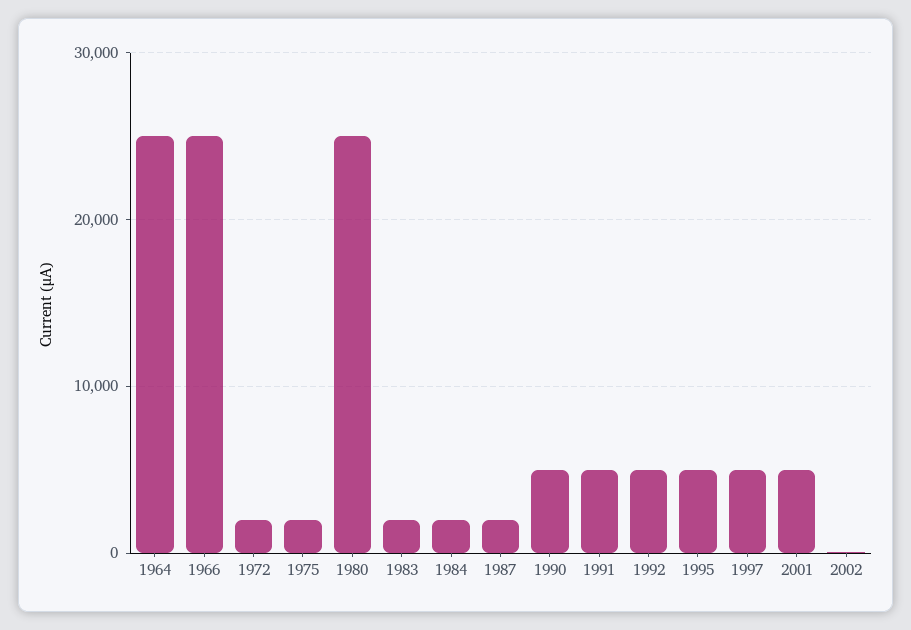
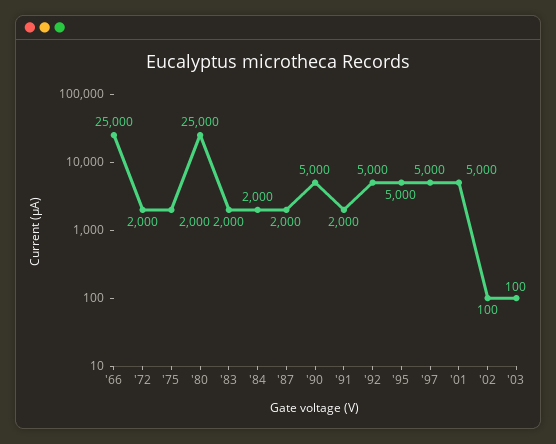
1964: 25000 -> none
1991: 5000 -> 2000
'03: none -> 100

